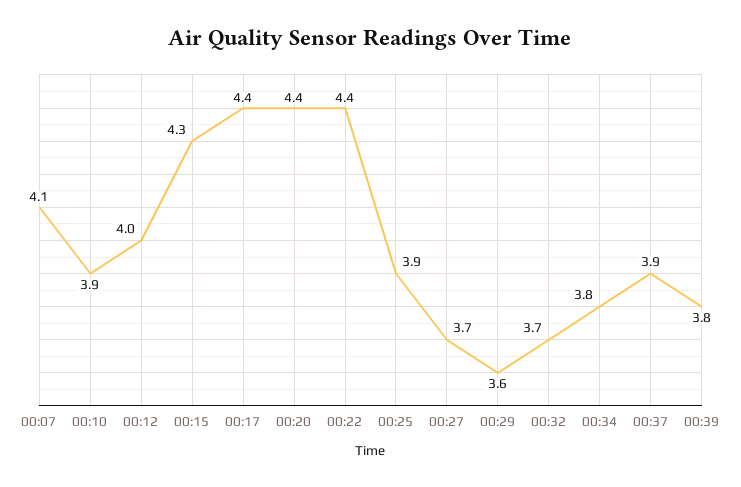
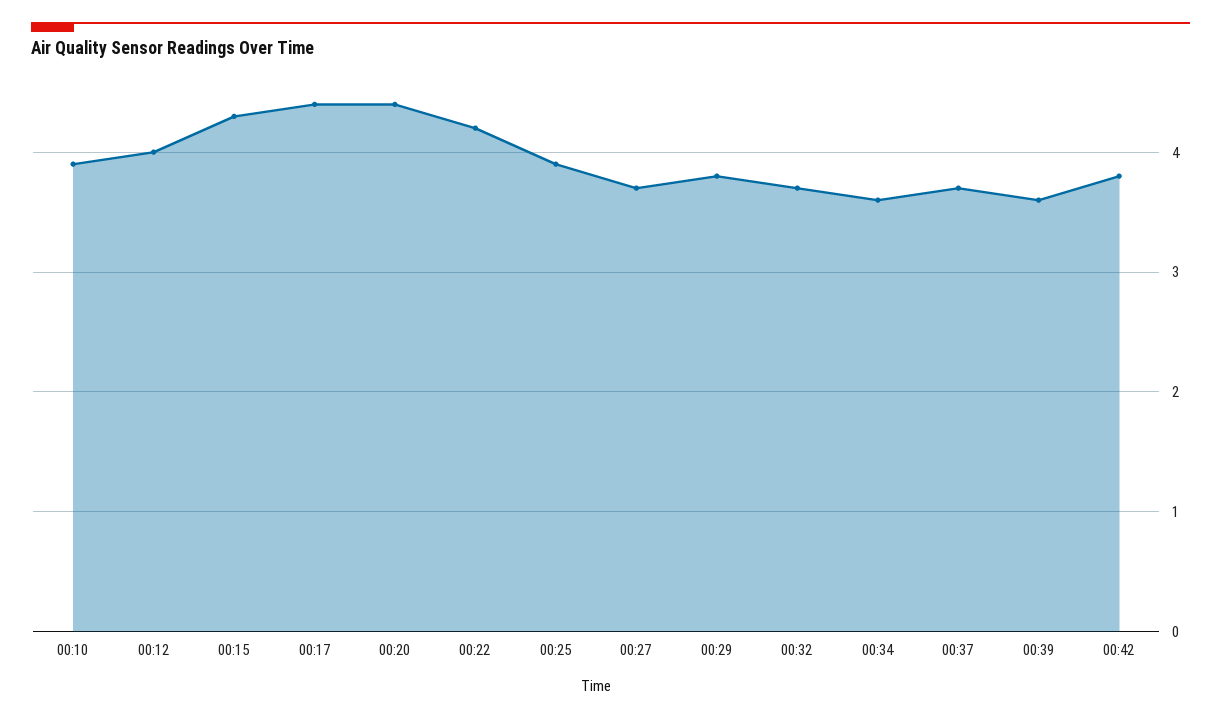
00:07: 4.1 -> none
00:22: 4.4 -> 4.2
00:29: 3.6 -> 3.8
00:34: 3.8 -> 3.6
00:37: 3.9 -> 3.7
00:39: 3.8 -> 3.6
00:42: none -> 3.8

